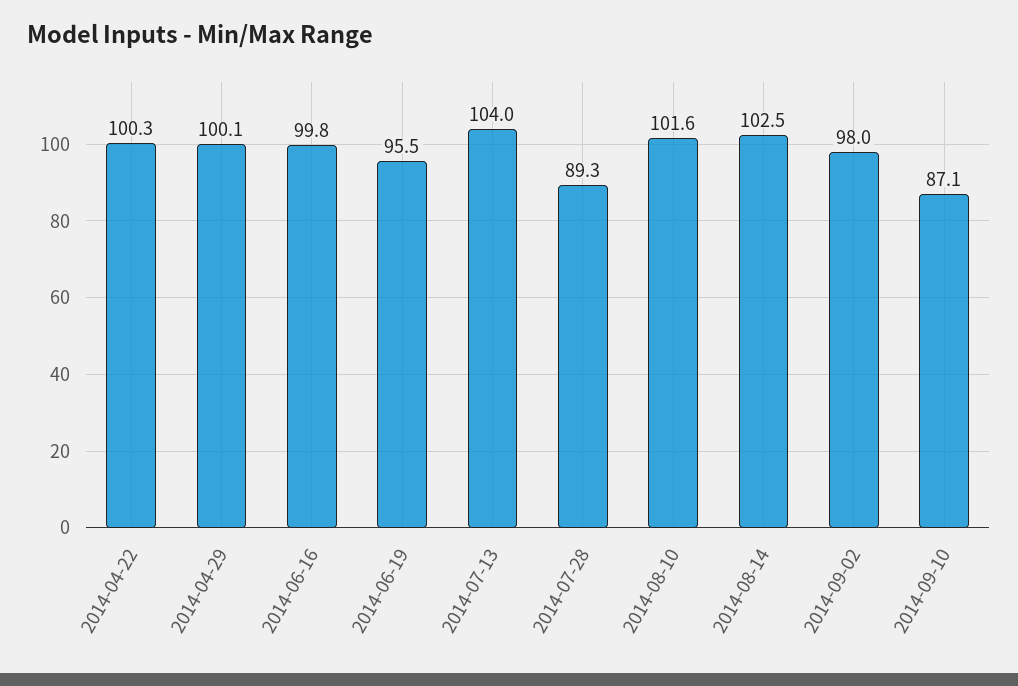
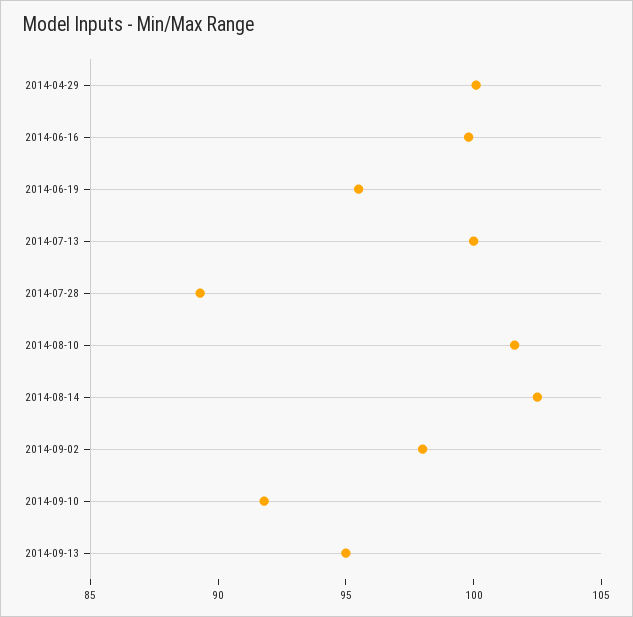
2014-04-22: 100.3 -> none
2014-07-13: 104 -> 100
2014-09-10: 87.1 -> 92
2014-09-13: none -> 95

